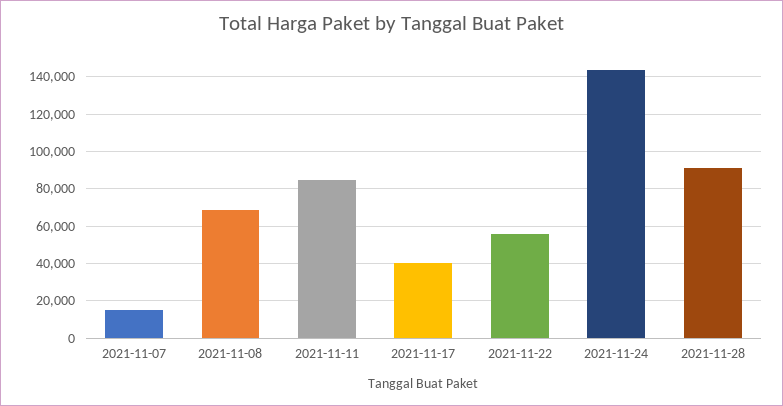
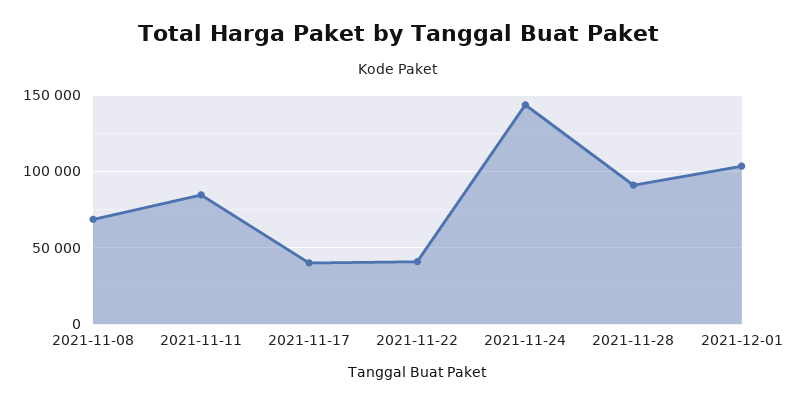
2021-11-07: 15000 -> none
2021-11-22: 55000 -> 40000
2021-12-01: none -> 105000

